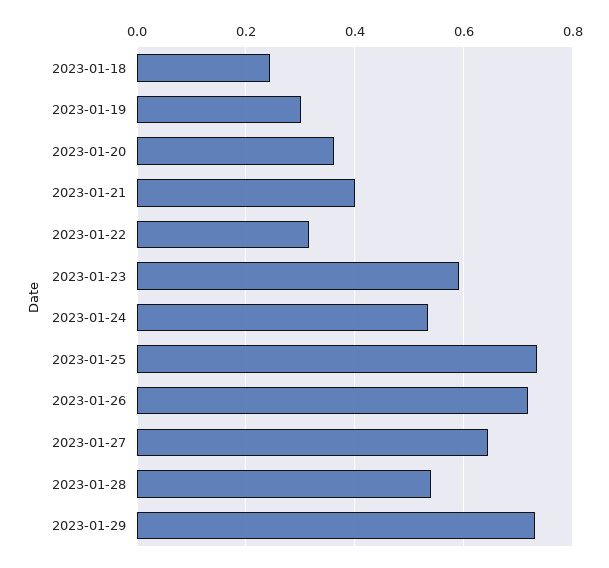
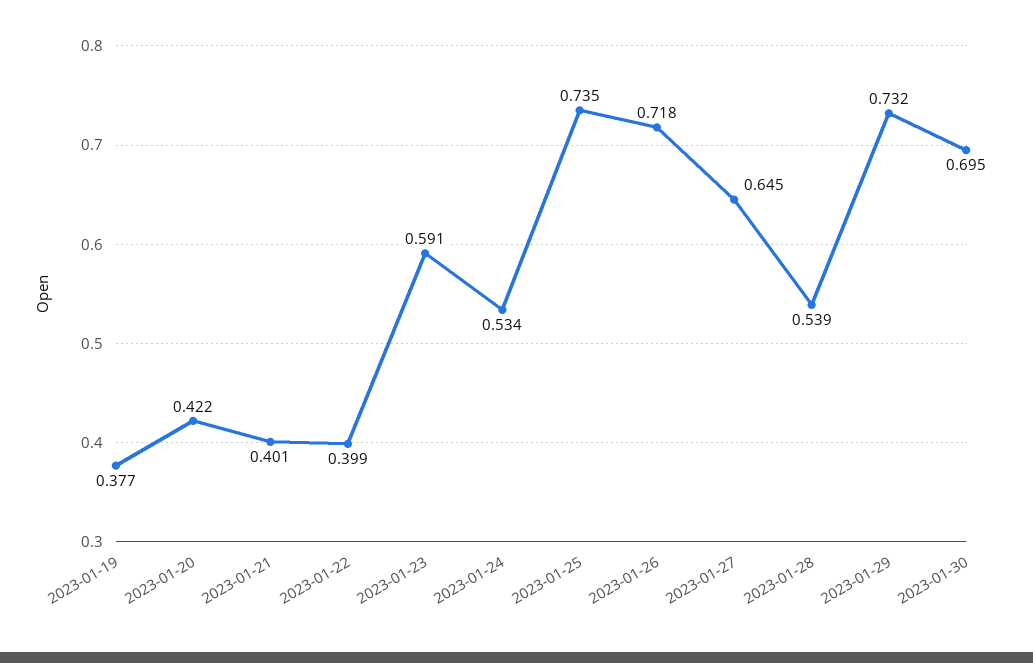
2023-01-18: 0.24 -> none
2023-01-19: 0.3 -> 0.377
2023-01-20: 0.36 -> 0.422
2023-01-22: 0.32 -> 0.399
2023-01-30: none -> 0.695

